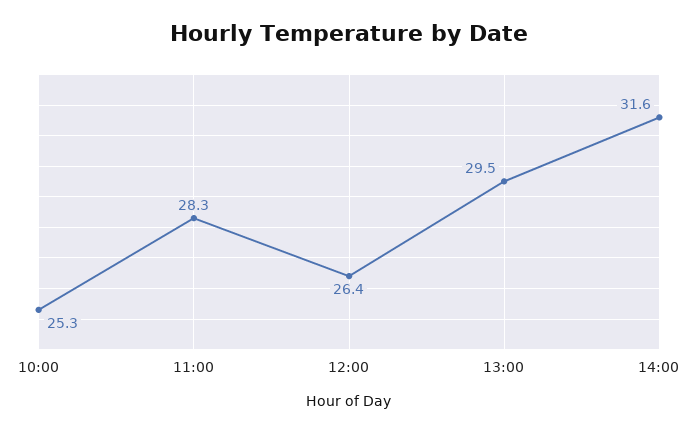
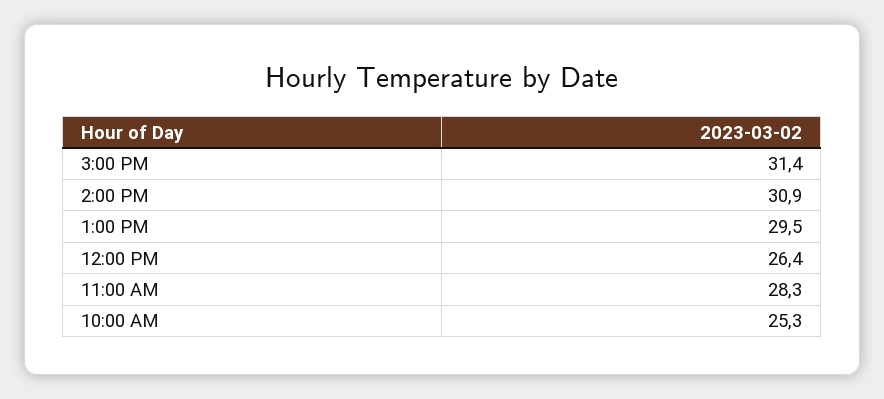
14:00: 31.6 -> 30.9
3:00 PM: none -> 31.4

